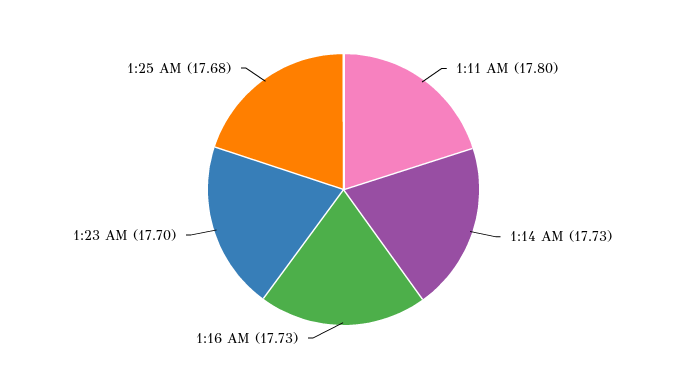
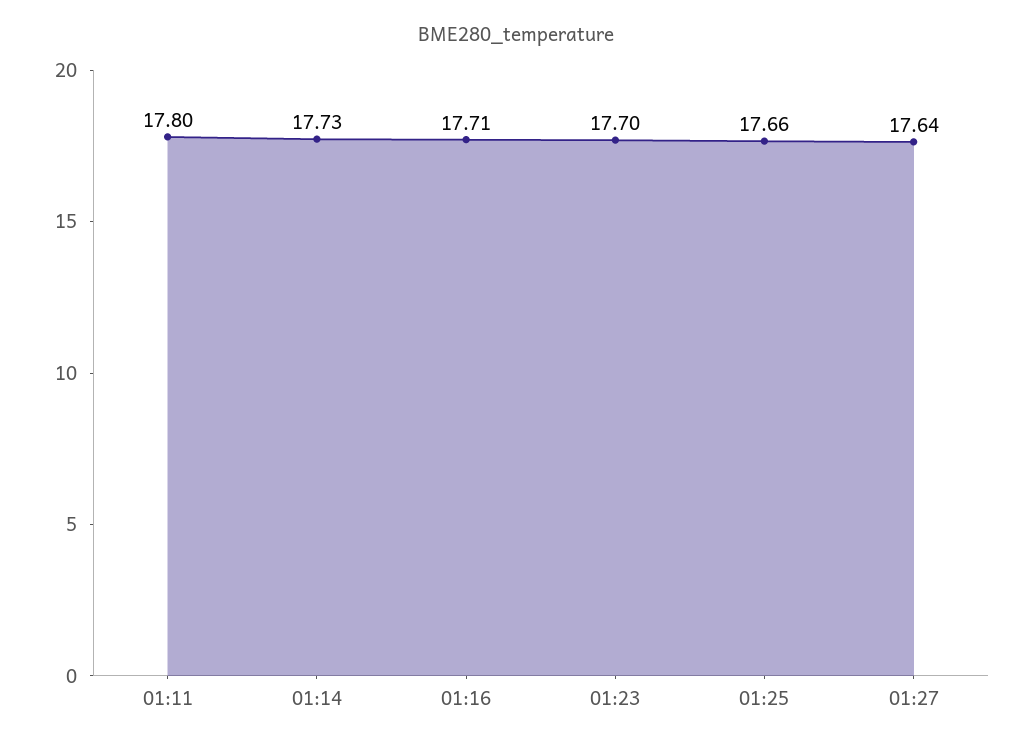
1:16 AM: 17.73 -> 17.71
1:25 AM: 17.68 -> 17.66
01:27: none -> 17.64

